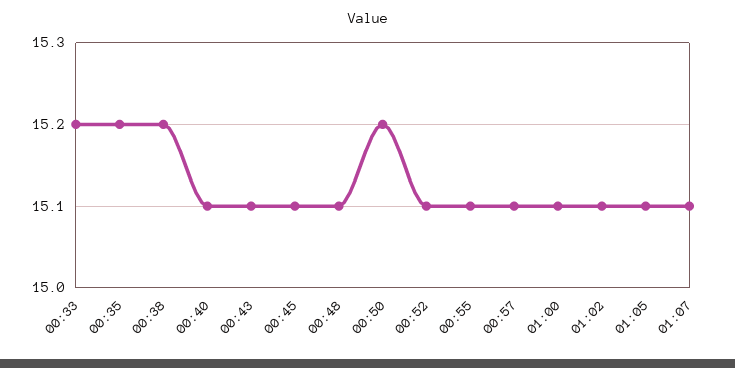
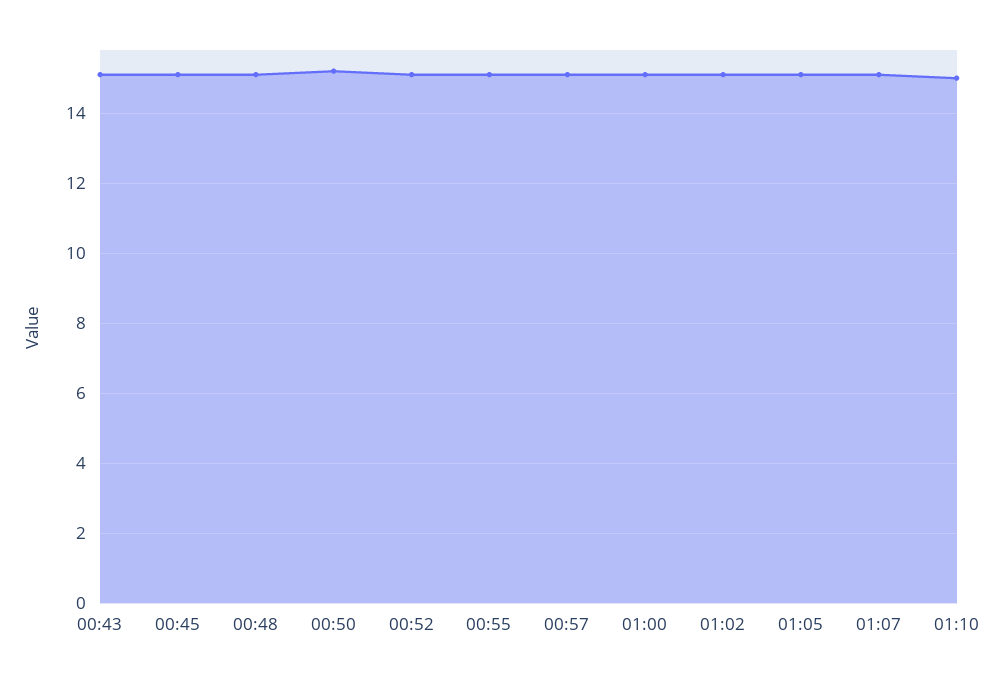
00:33: 15.2 -> none
00:35: 15.2 -> none
00:38: 15.2 -> none
00:40: 15.1 -> none
01:10: none -> 15

